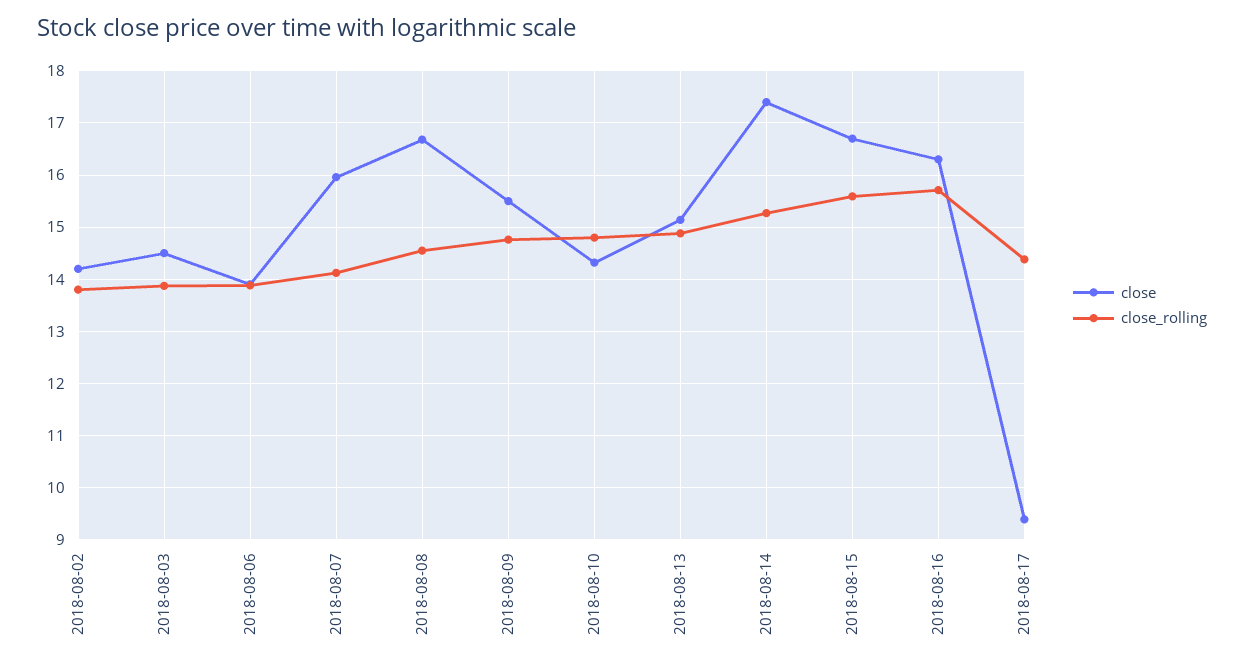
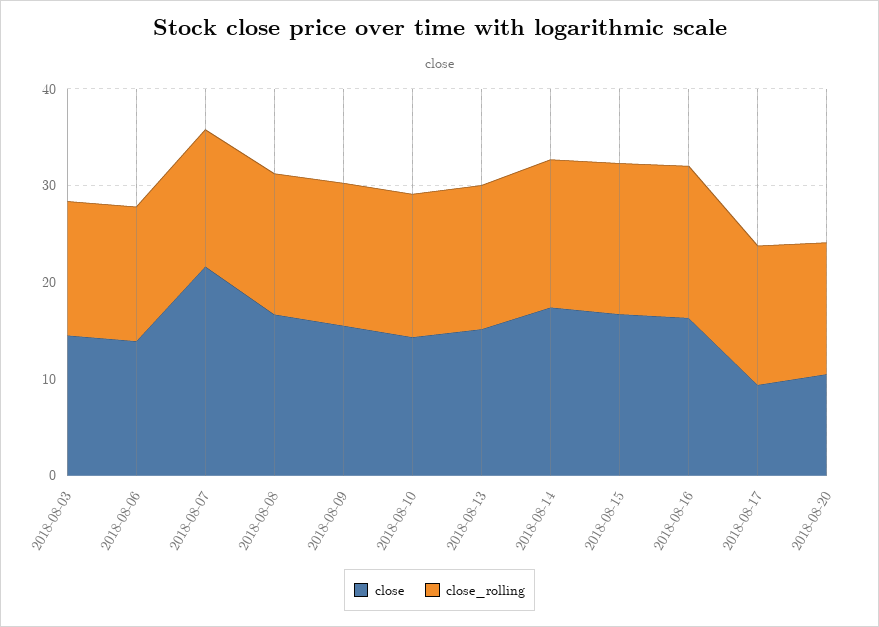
close, 2018-08-02: 14.2 -> none
close_rolling, 2018-08-02: 13.8 -> none
close, 2018-08-07: 16 -> 22
close, 2018-08-20: none -> 10
close_rolling, 2018-08-20: none -> 14

